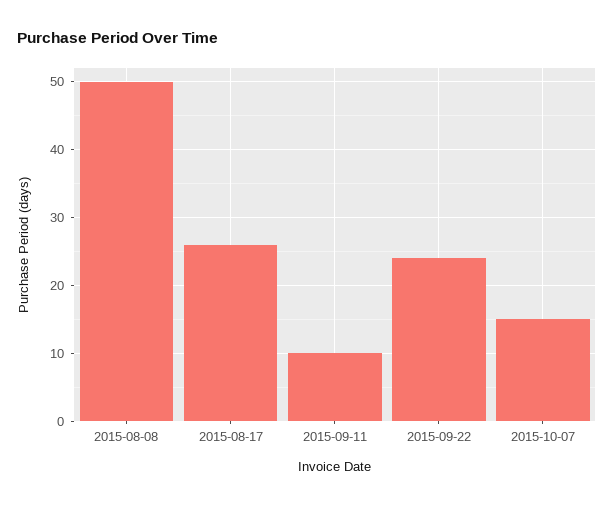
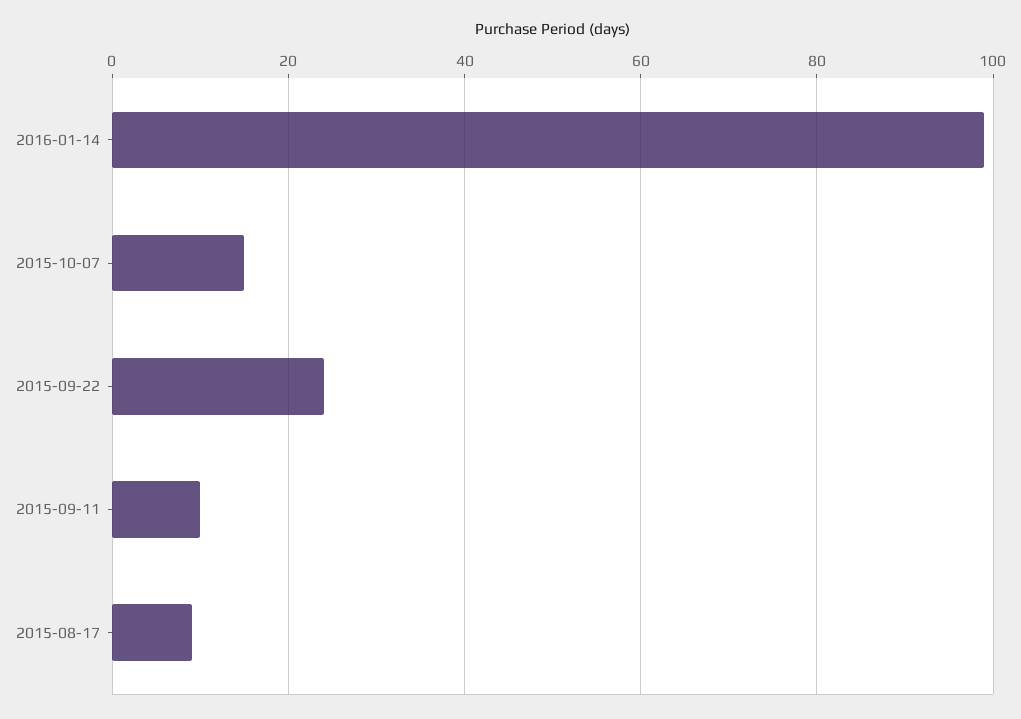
2015-08-08: 50 -> none
2015-08-17: 26 -> 10
2016-01-14: none -> 100

